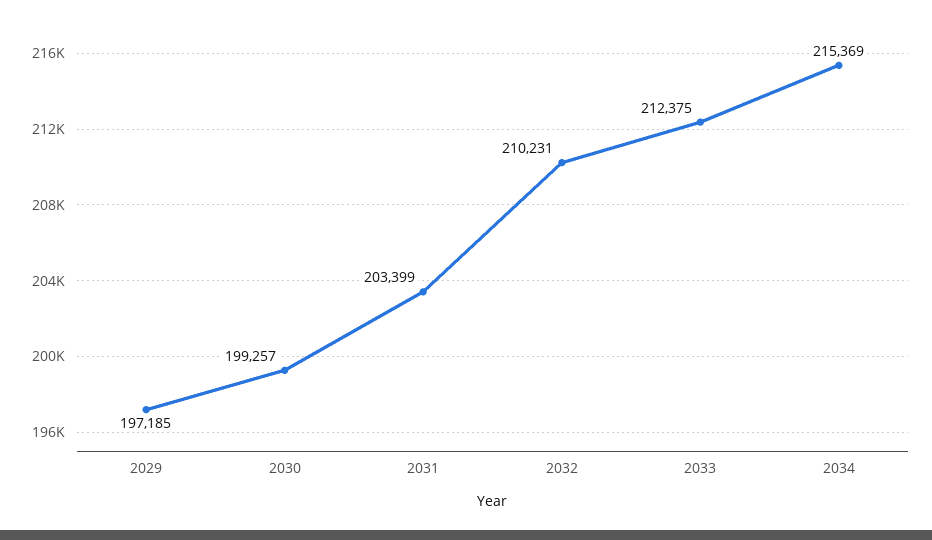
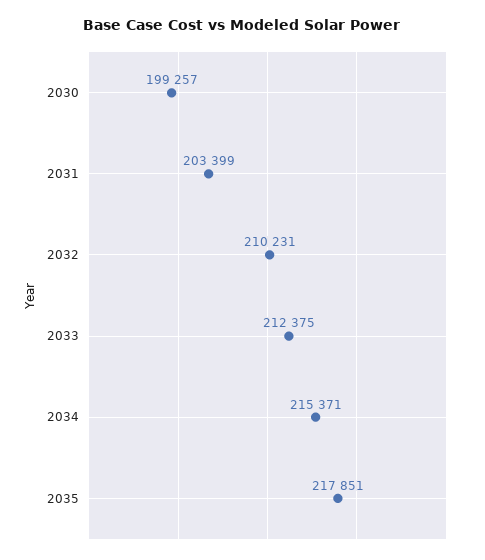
2029: 197185 -> none
2034: 215369 -> 215371
2035: none -> 217851

